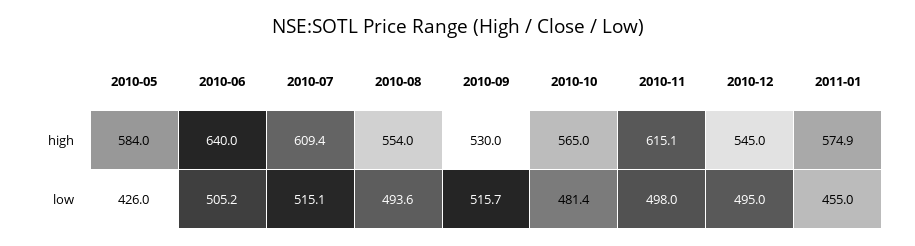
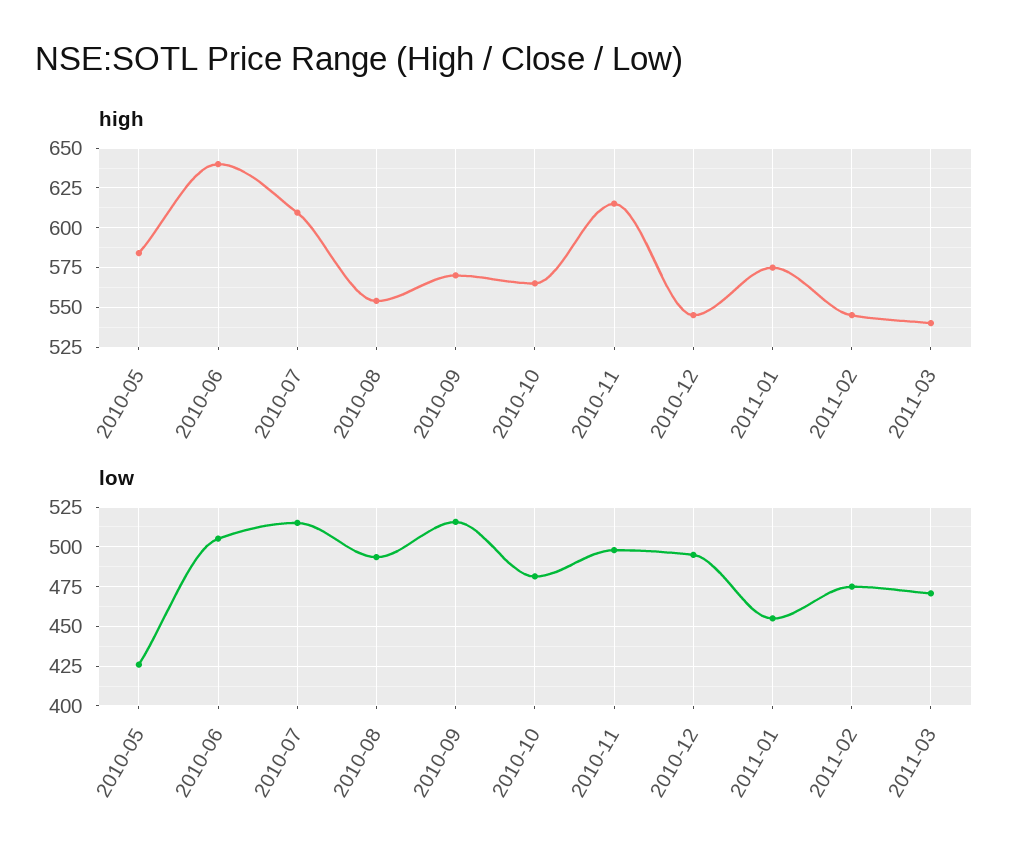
high, 2010-09: 530 -> 570
high, 2011-02: none -> 545
high, 2011-03: none -> 540
low, 2011-02: none -> 475
low, 2011-03: none -> 470

